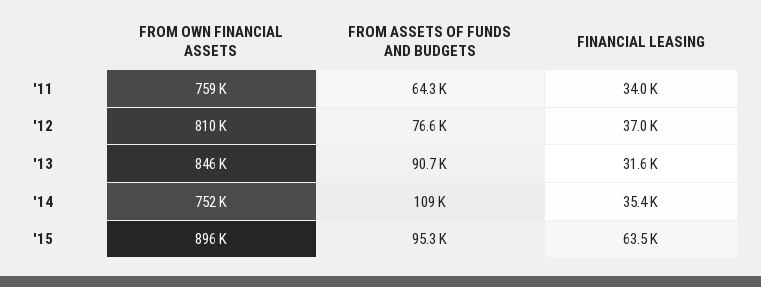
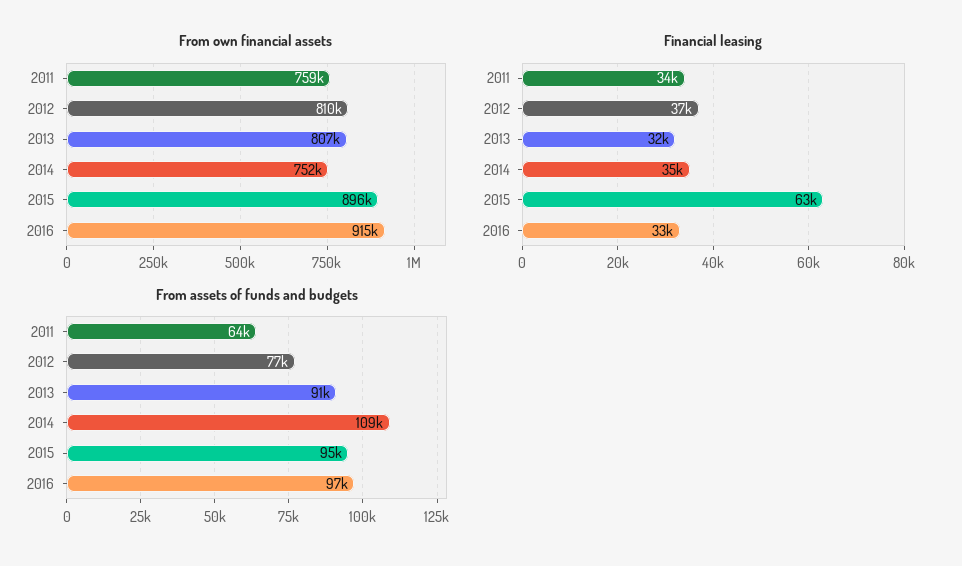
FROM OWN FINANCIAL ASSETS, '13: 846000 -> 807000
FROM OWN FINANCIAL ASSETS, 2016: none -> 915000
FINANCIAL LEASING, 2016: none -> 33000
FROM ASSETS OF FUNDS AND BUDGETS, 2016: none -> 97000

